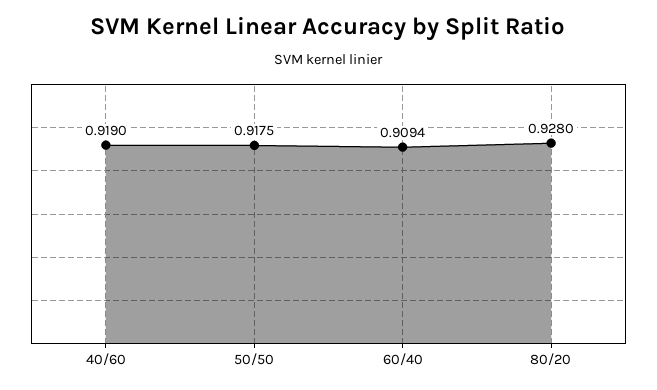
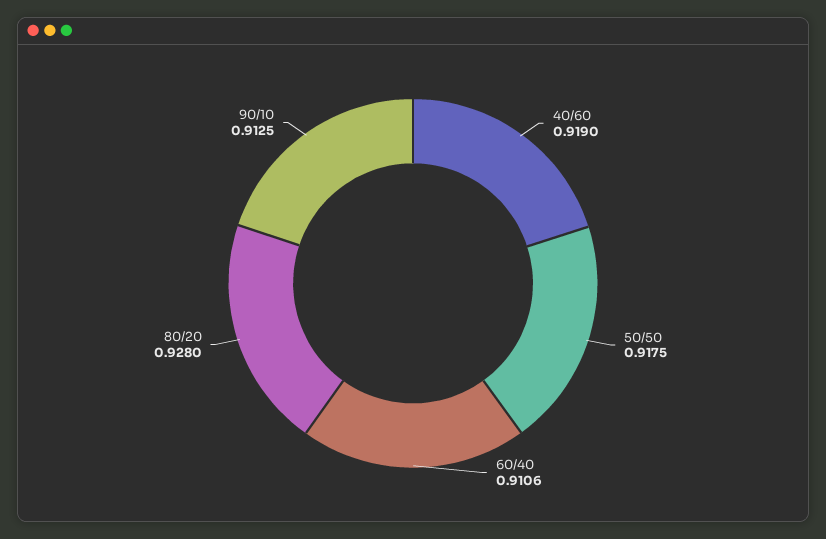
60/40: 0.9094 -> 0.9106
90/10: none -> 0.9125

